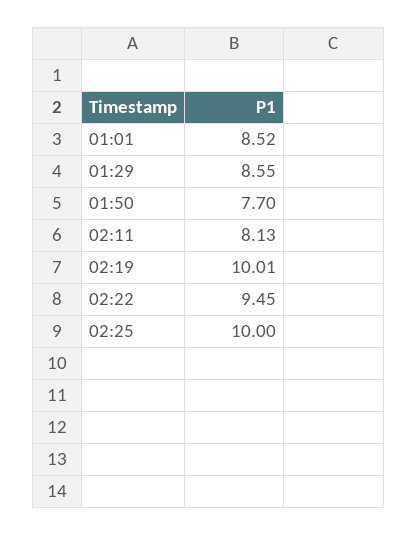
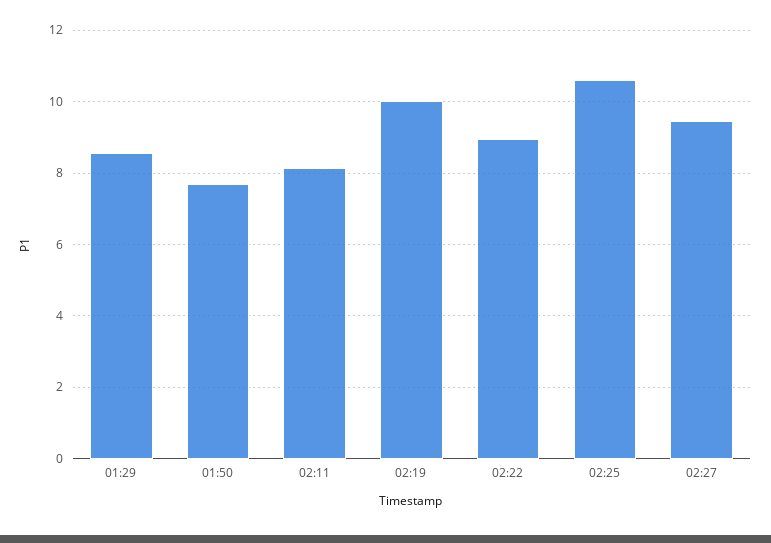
01:01: 8.52 -> none
02:22: 9.45 -> 9
02:25: 10 -> 10.6
02:27: none -> 9.4

